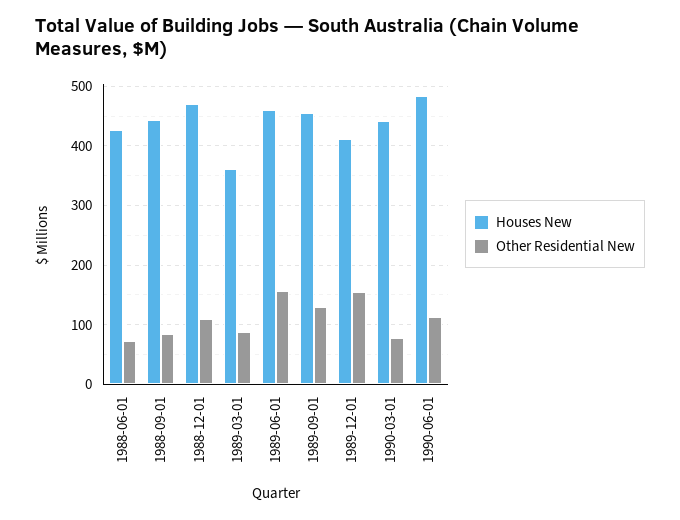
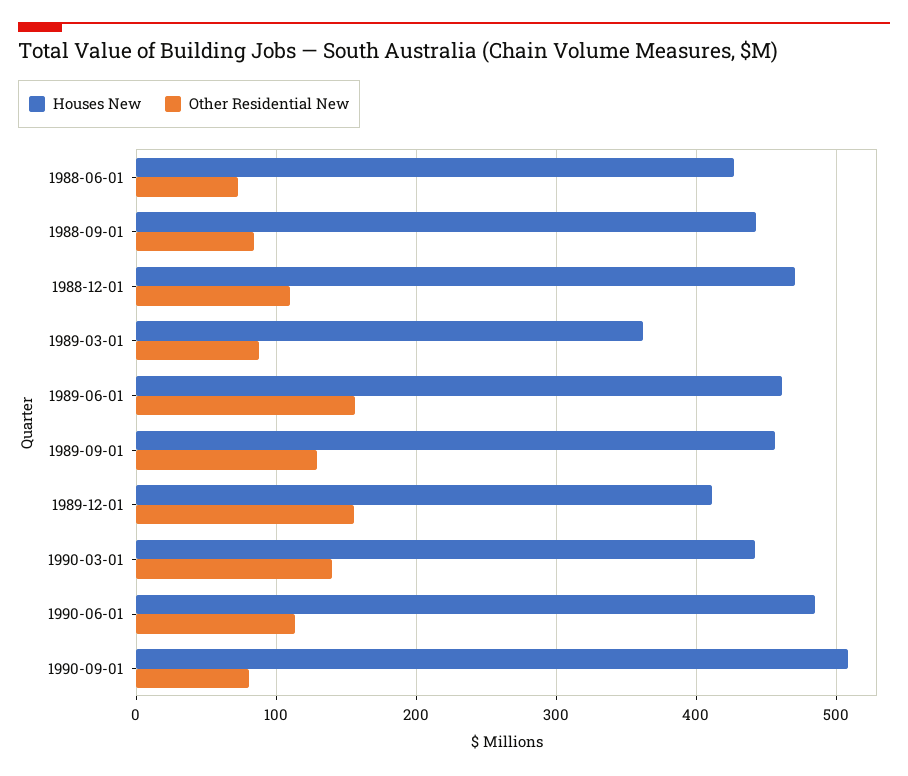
Other Residential New, 1990-03-01: 80 -> 140
Houses New, 1990-09-01: none -> 510
Other Residential New, 1990-09-01: none -> 80

